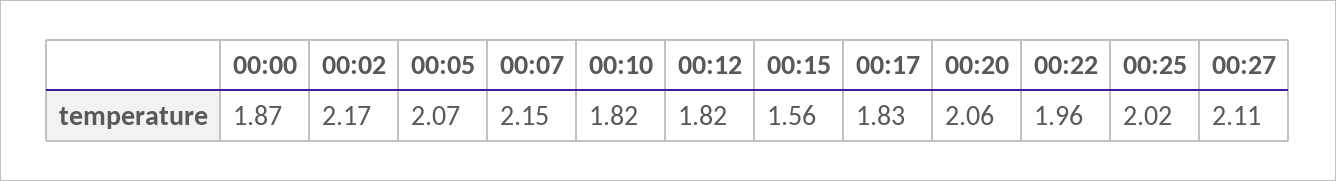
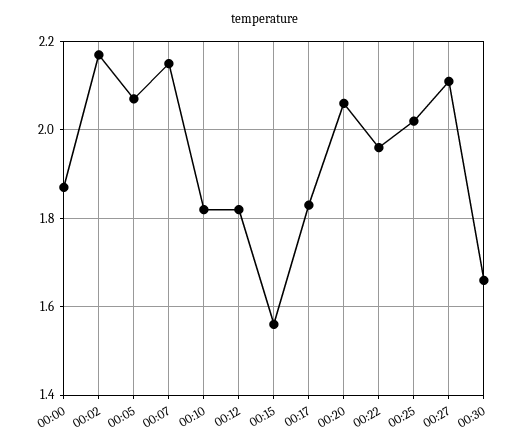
00:30: none -> 1.65

